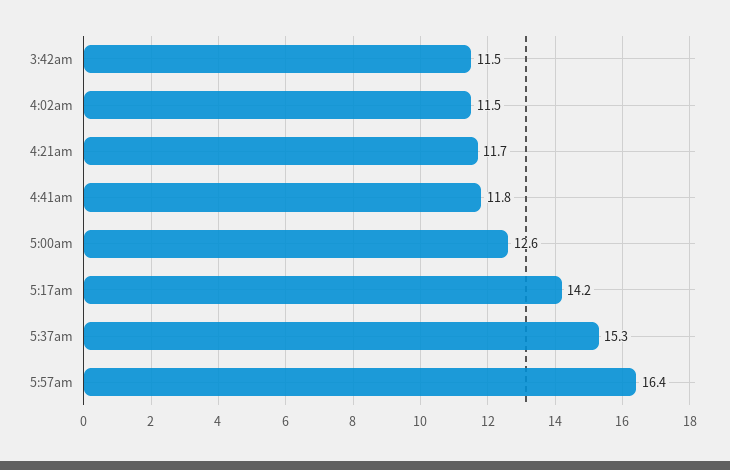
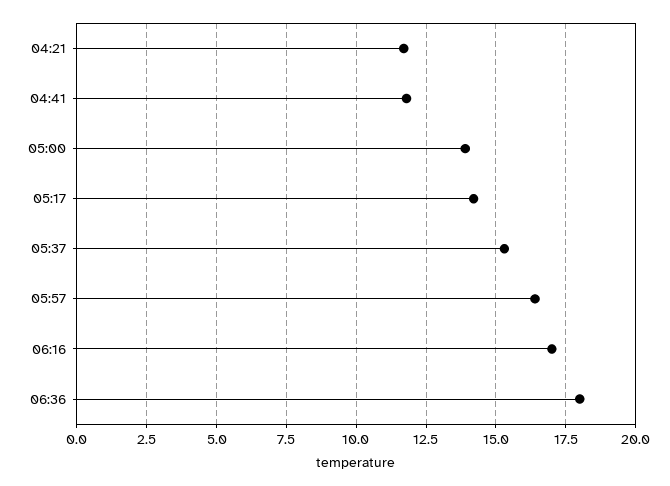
3:42am: 11.5 -> none
4:02am: 11.5 -> none
5:00am: 12.6 -> 14
06:16: none -> 17
06:36: none -> 18

